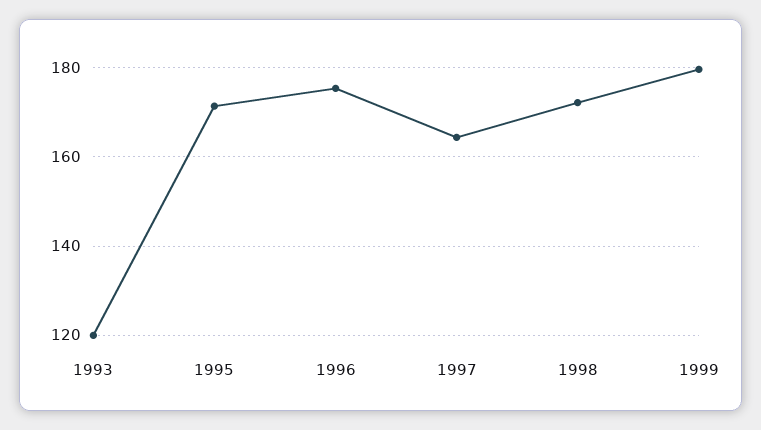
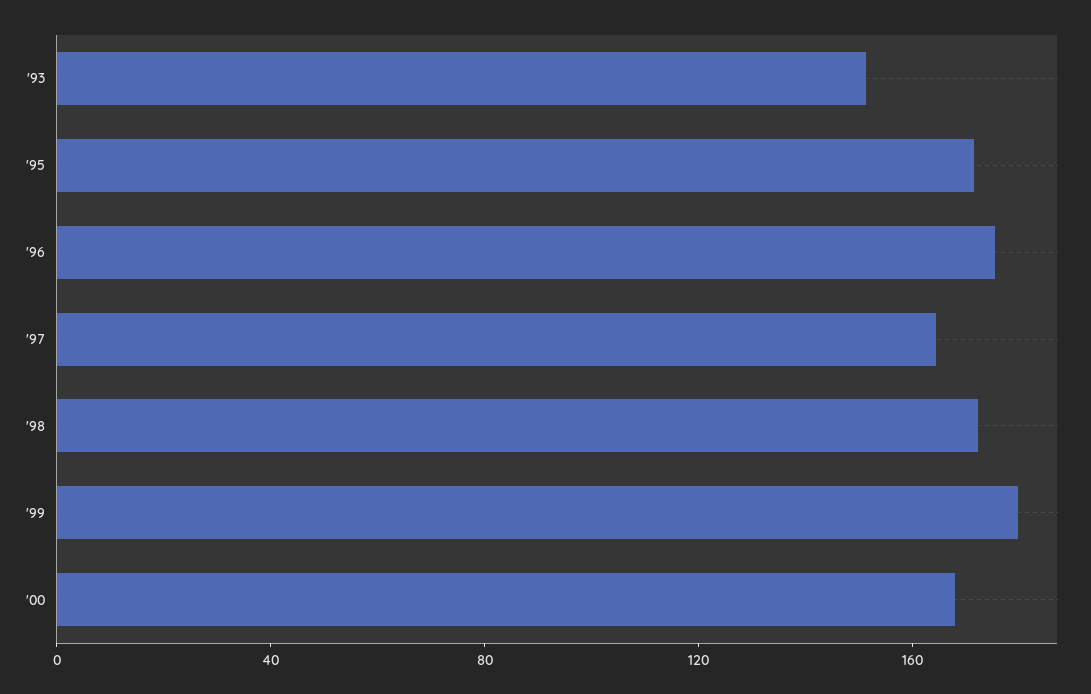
1993: 120 -> 150
'00: none -> 170

